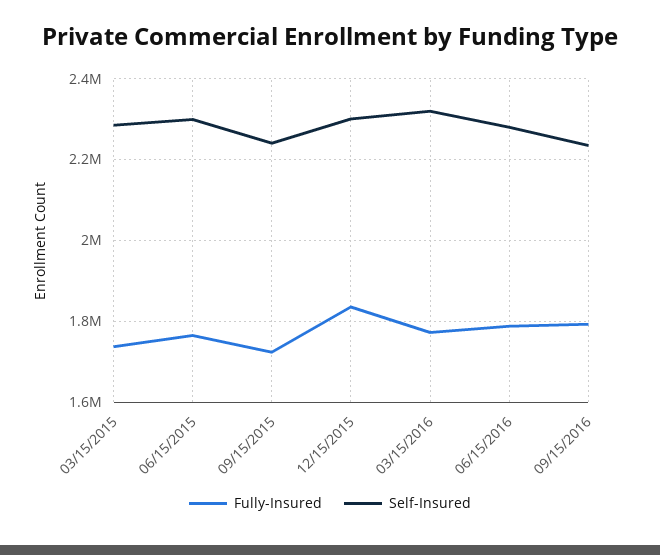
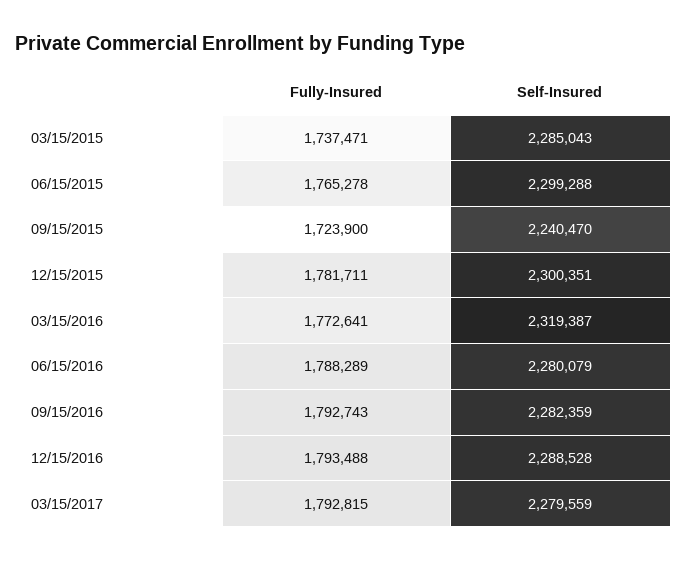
Fully-Insured, 12/15/2015: 1840000 -> 1781711
Self-Insured, 09/15/2016: 2240000 -> 2282359
Fully-Insured, 12/15/2016: none -> 1793488
Self-Insured, 12/15/2016: none -> 2288528
Fully-Insured, 03/15/2017: none -> 1792815
Self-Insured, 03/15/2017: none -> 2279559

